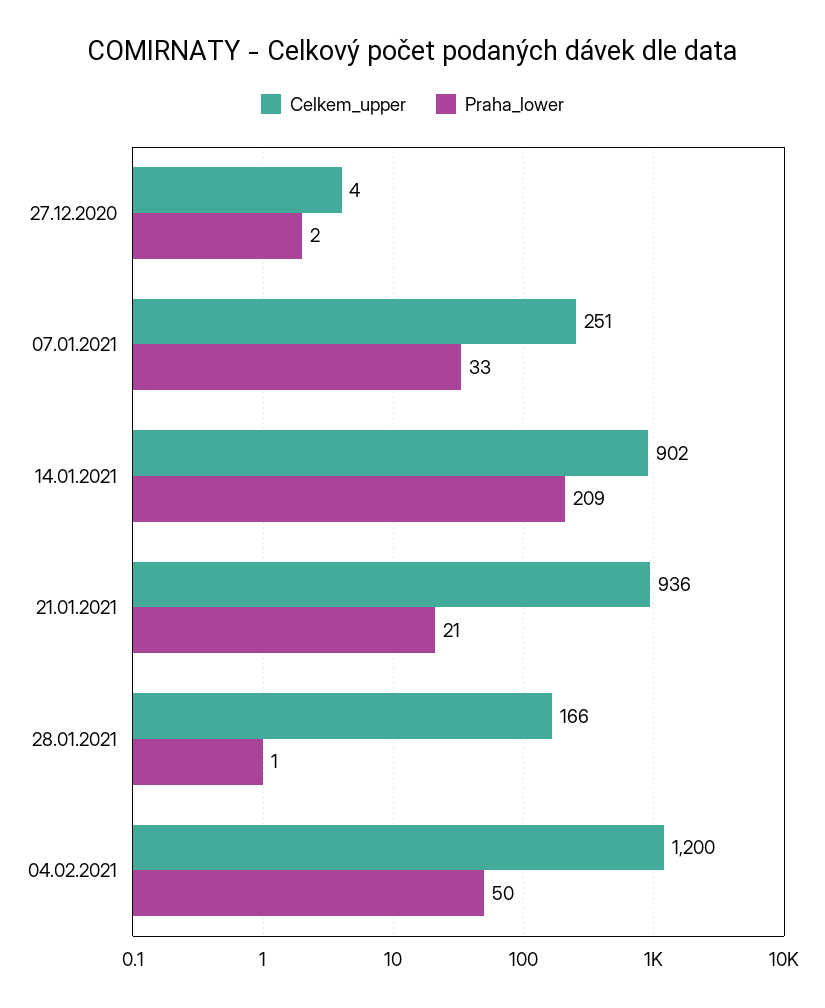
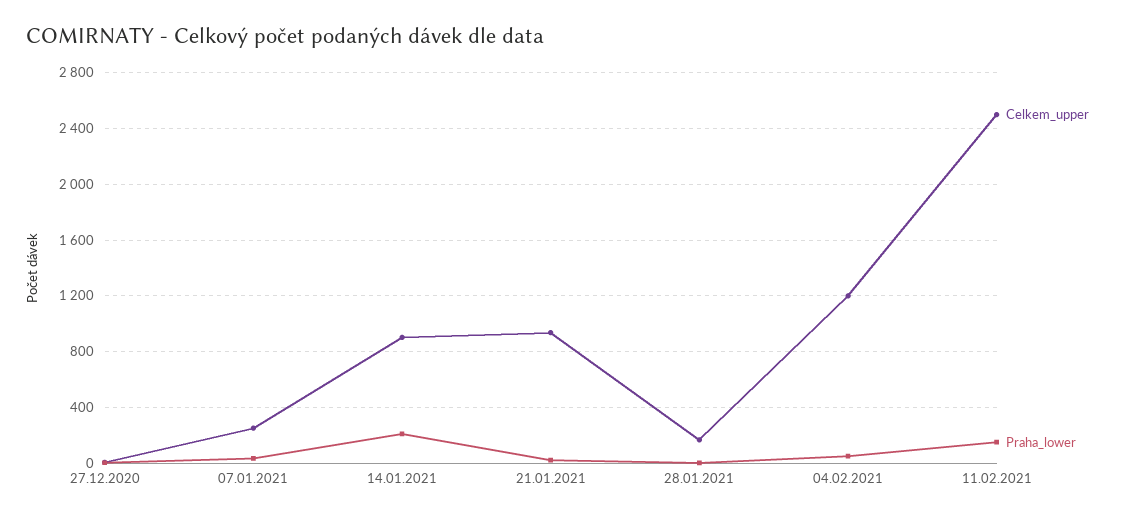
Celkem_upper, 11.02.2021: none -> 2500
Praha_lower, 11.02.2021: none -> 150

